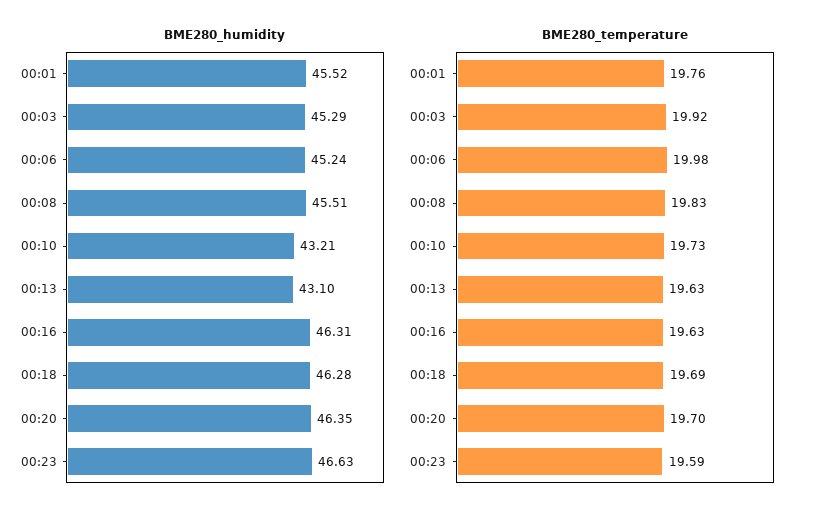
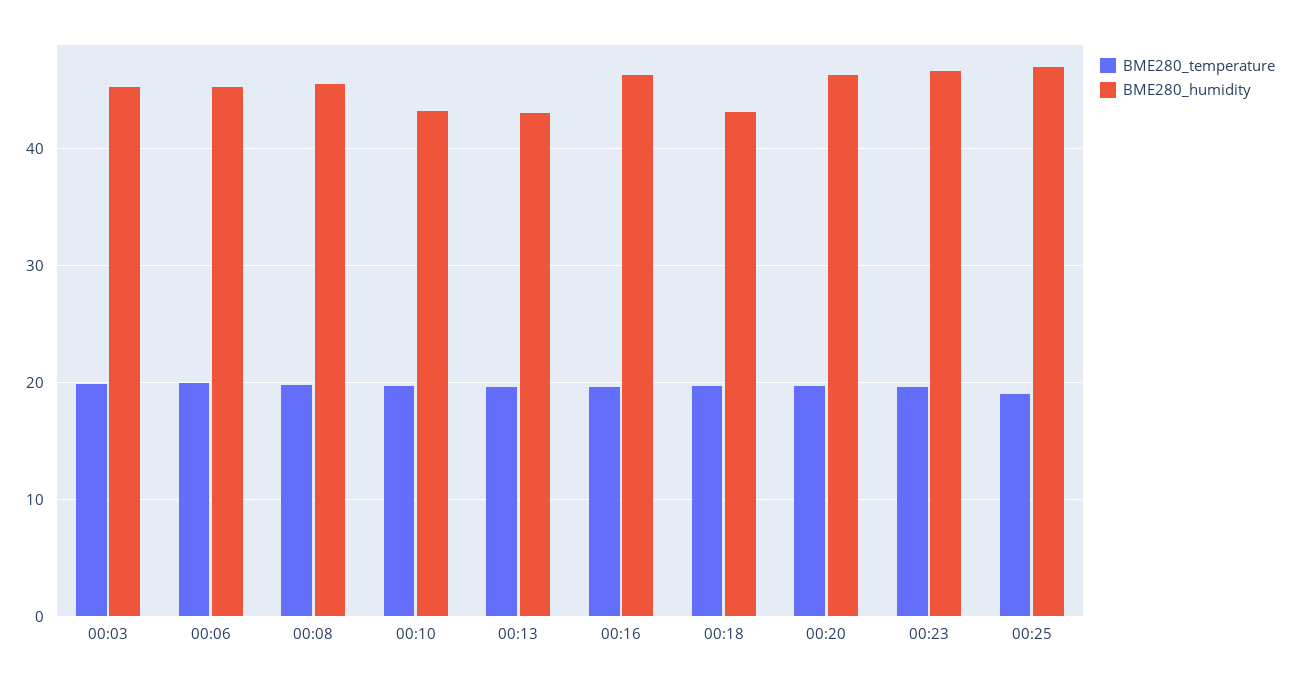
BME280_humidity, 00:01: 45.52 -> none
BME280_humidity, 00:18: 46.28 -> 43
BME280_temperature, 00:01: 19.76 -> none
BME280_temperature, 00:25: none -> 19
BME280_humidity, 00:25: none -> 47

